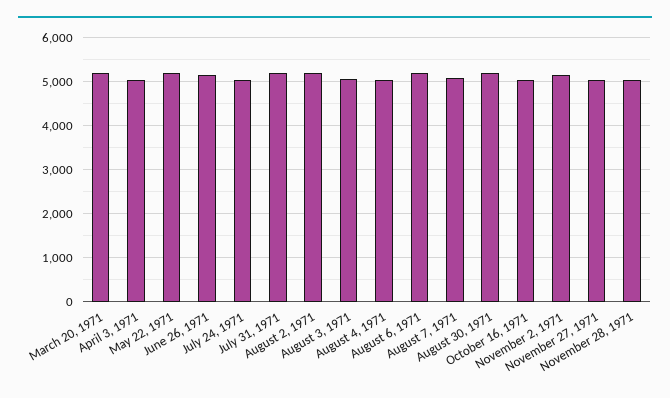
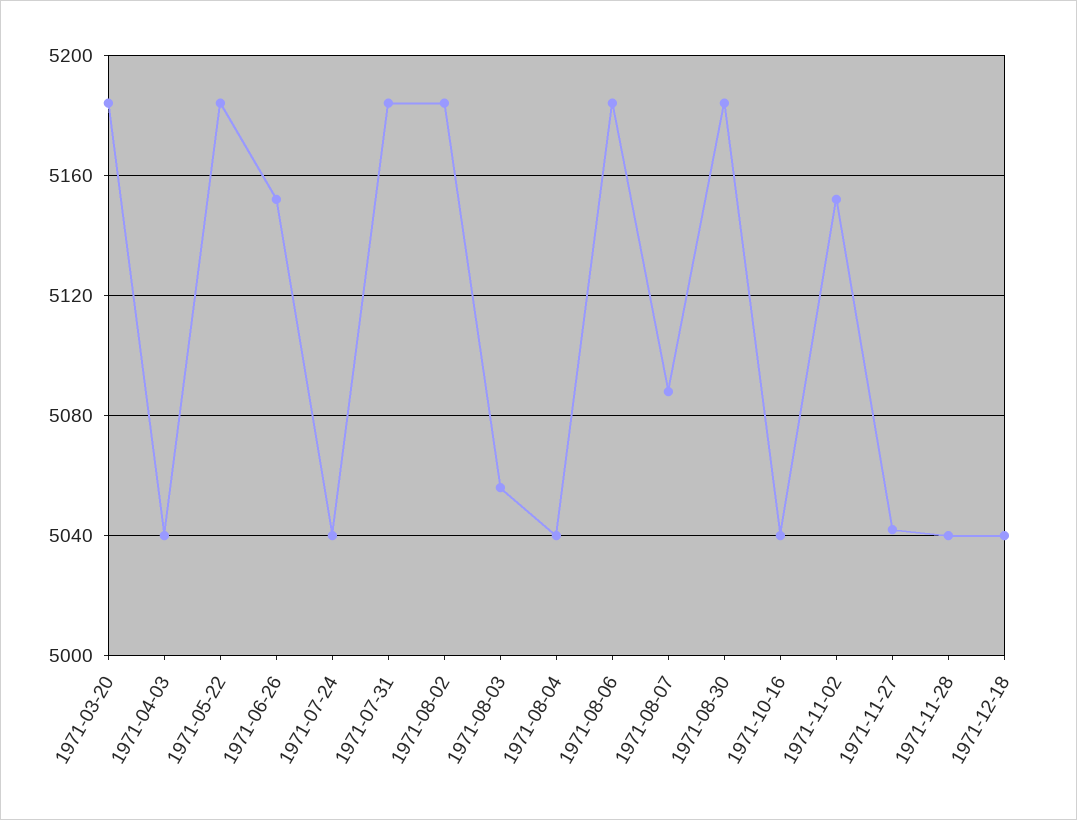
1971-12-18: none -> 5040

